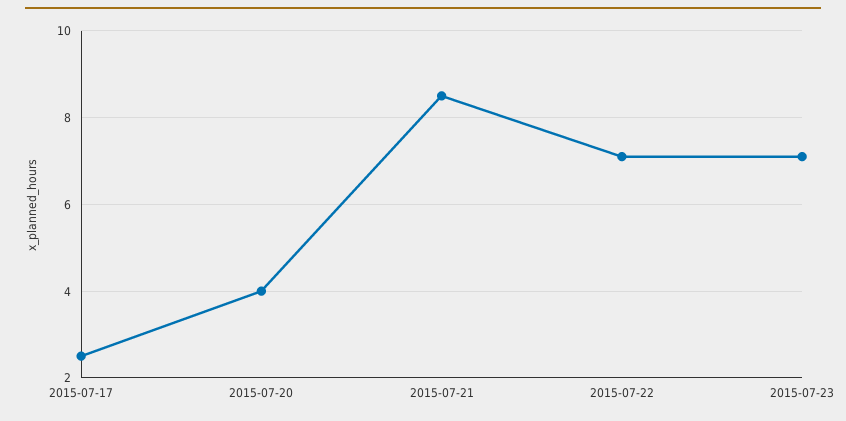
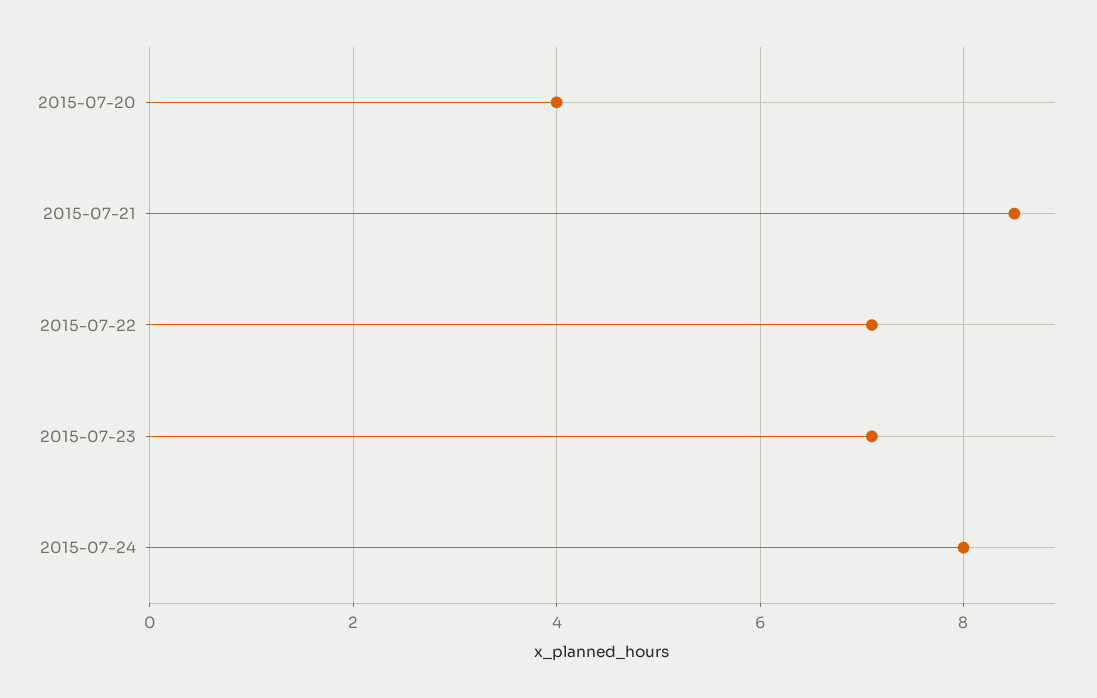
2015-07-17: 2.5 -> none
2015-07-24: none -> 8

